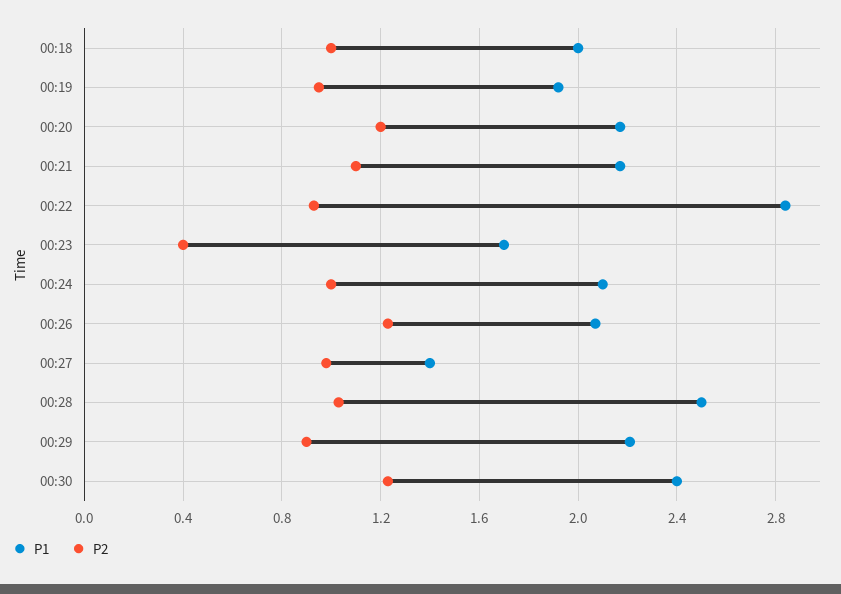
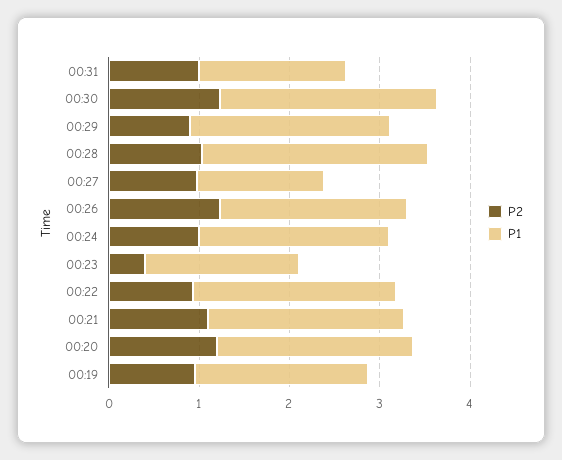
P1, 00:18: 2 -> none
P2, 00:18: 1 -> none
P1, 00:22: 2.85 -> 2.2
P2, 00:31: none -> 1
P1, 00:31: none -> 1.6

